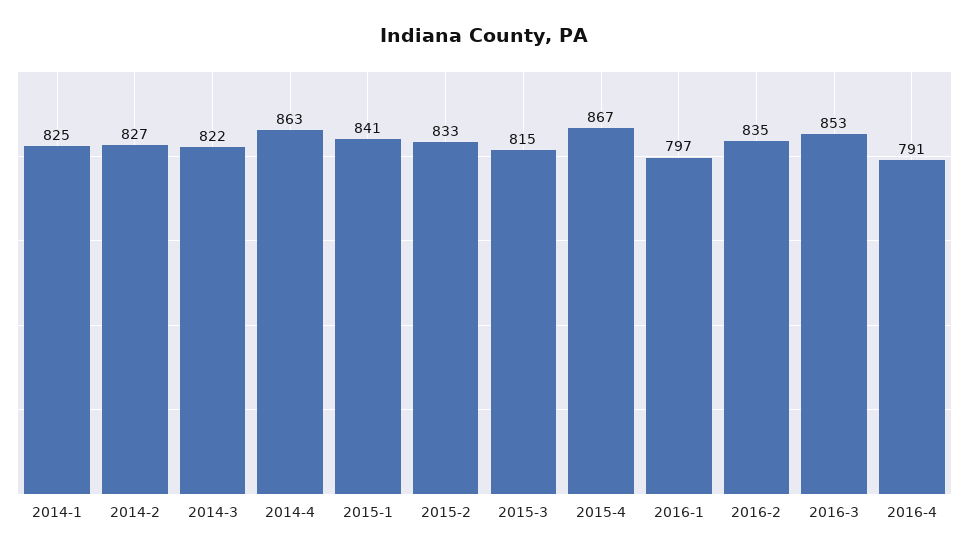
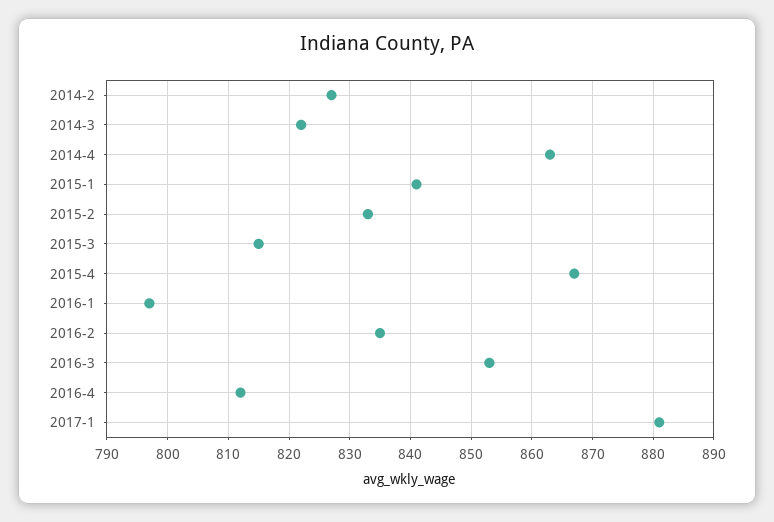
2014-1: 825 -> none
2016-4: 791 -> 812
2017-1: none -> 881

